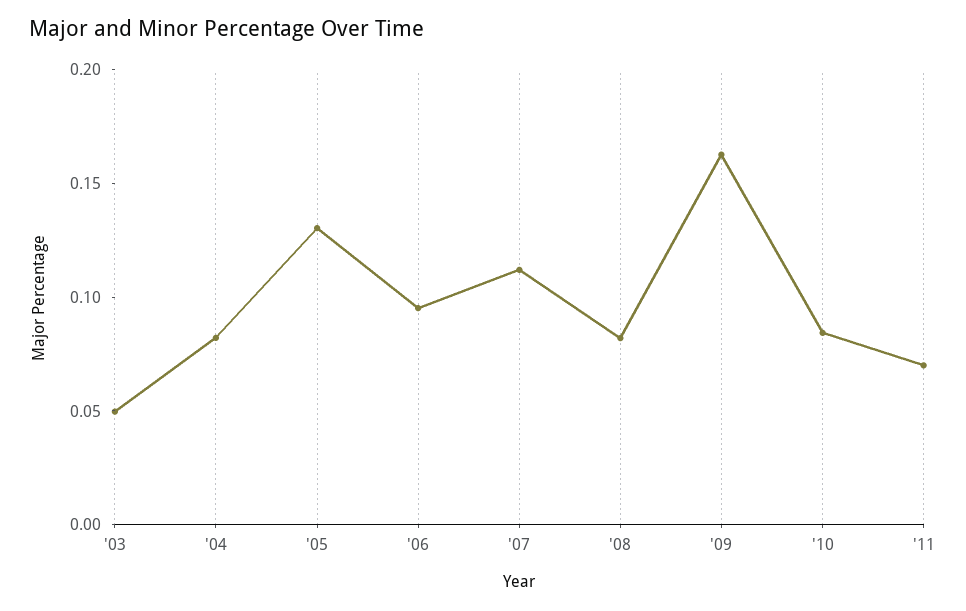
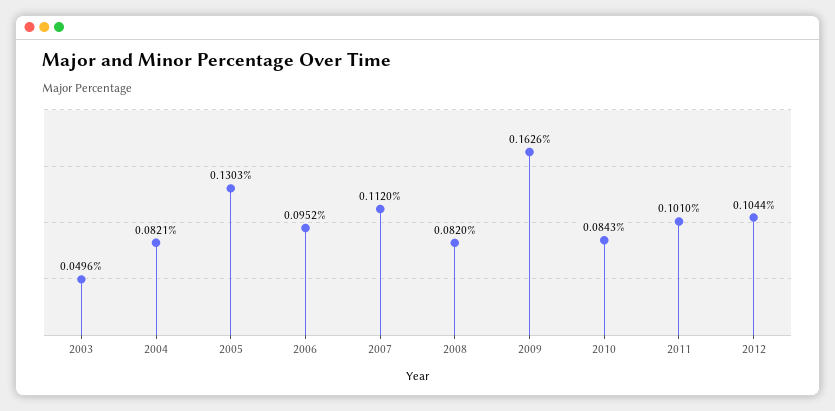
'11: 0.07 -> 0.101
2012: none -> 0.1044

